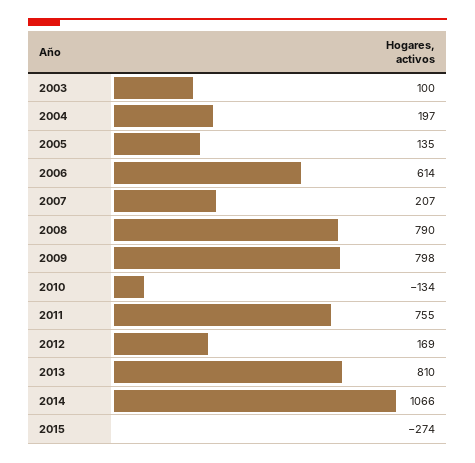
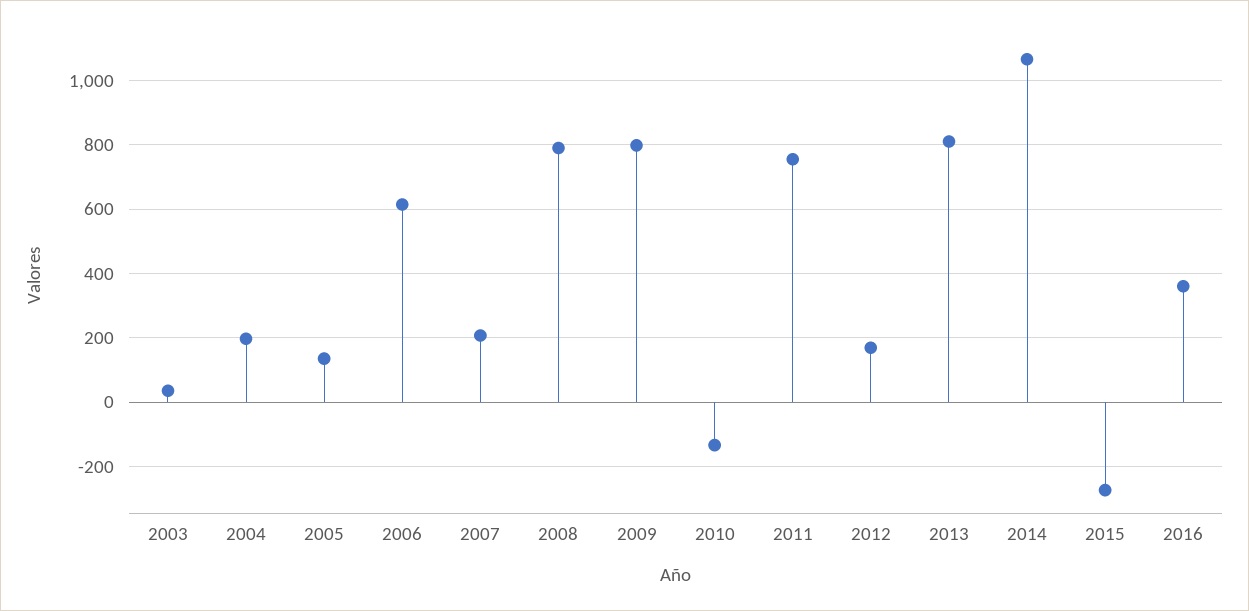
2003: 100 -> 40
2016: none -> 360

